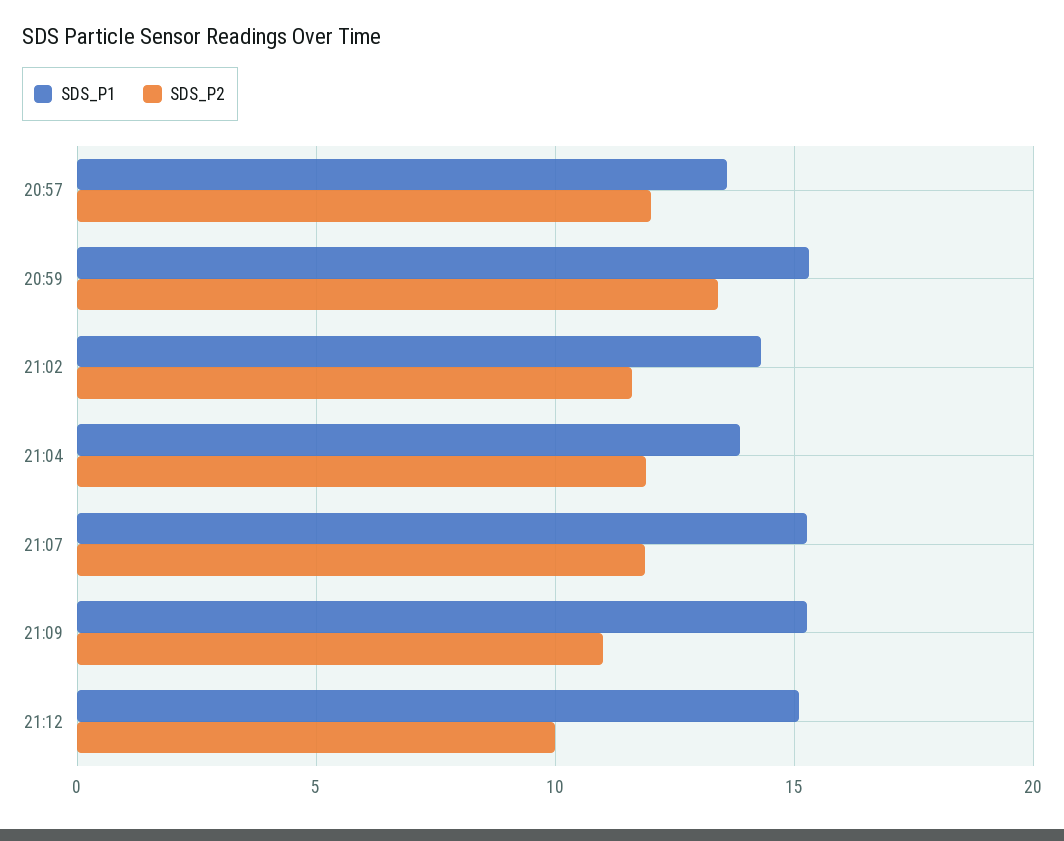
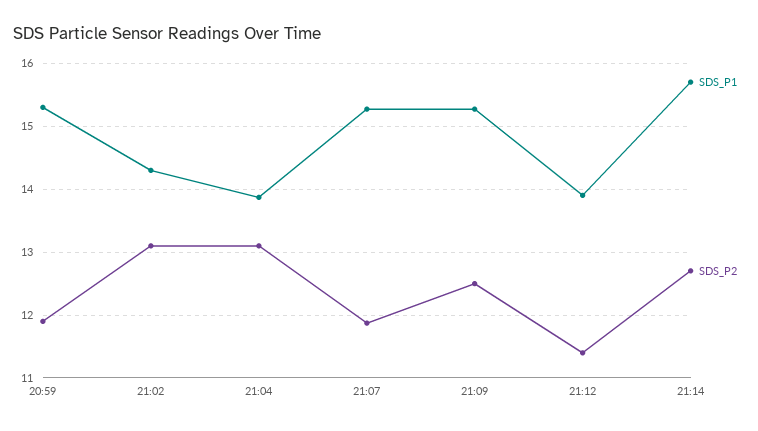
SDS_P1, 20:57: 13.5 -> none
SDS_P2, 20:57: 12 -> none
SDS_P2, 20:59: 13.5 -> 11.9
SDS_P2, 21:02: 11.5 -> 13.1
SDS_P2, 21:04: 12 -> 13.1
SDS_P2, 21:09: 11 -> 12.5
SDS_P1, 21:12: 15 -> 13.9
SDS_P2, 21:12: 10 -> 11.4
SDS_P1, 21:14: none -> 15.7
SDS_P2, 21:14: none -> 12.7

